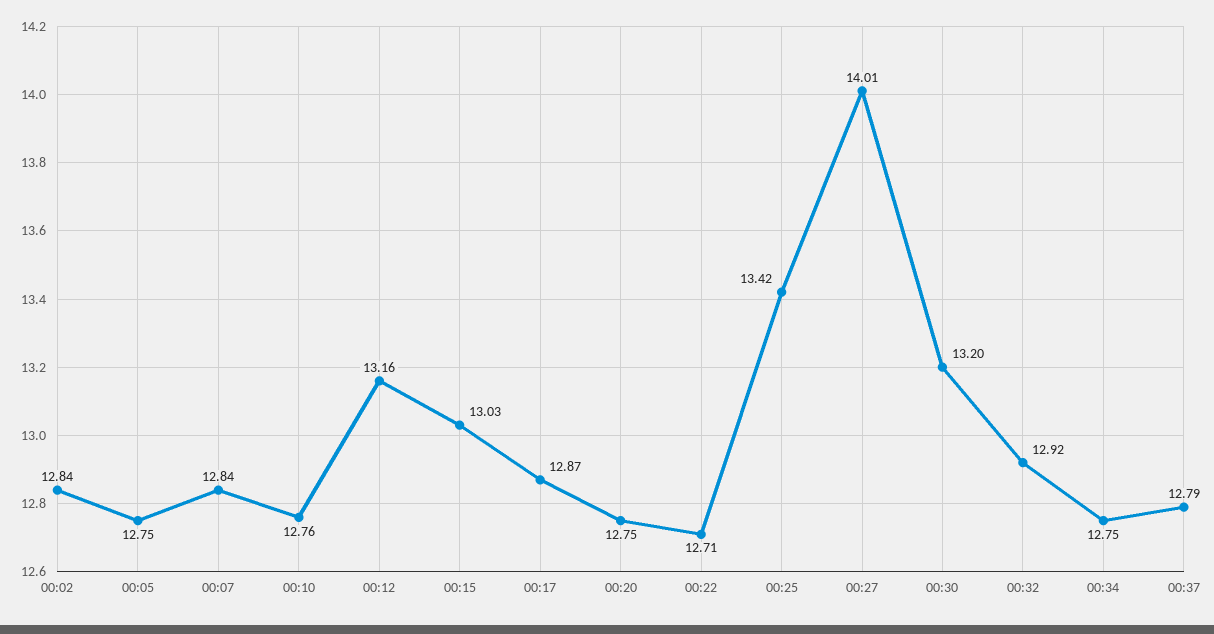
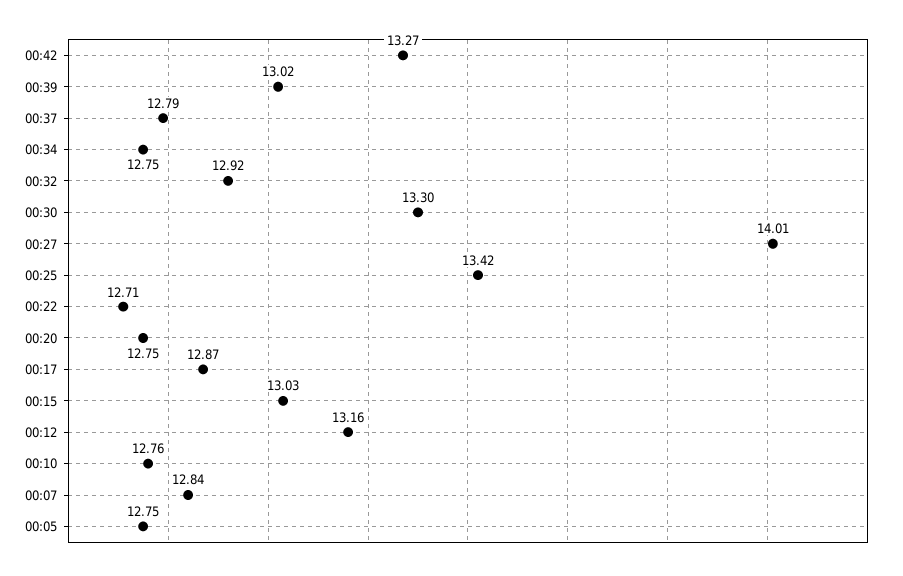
00:02: 12.84 -> none
00:30: 13.2 -> 13.3
00:42: none -> 13.27
00:39: none -> 13.02

